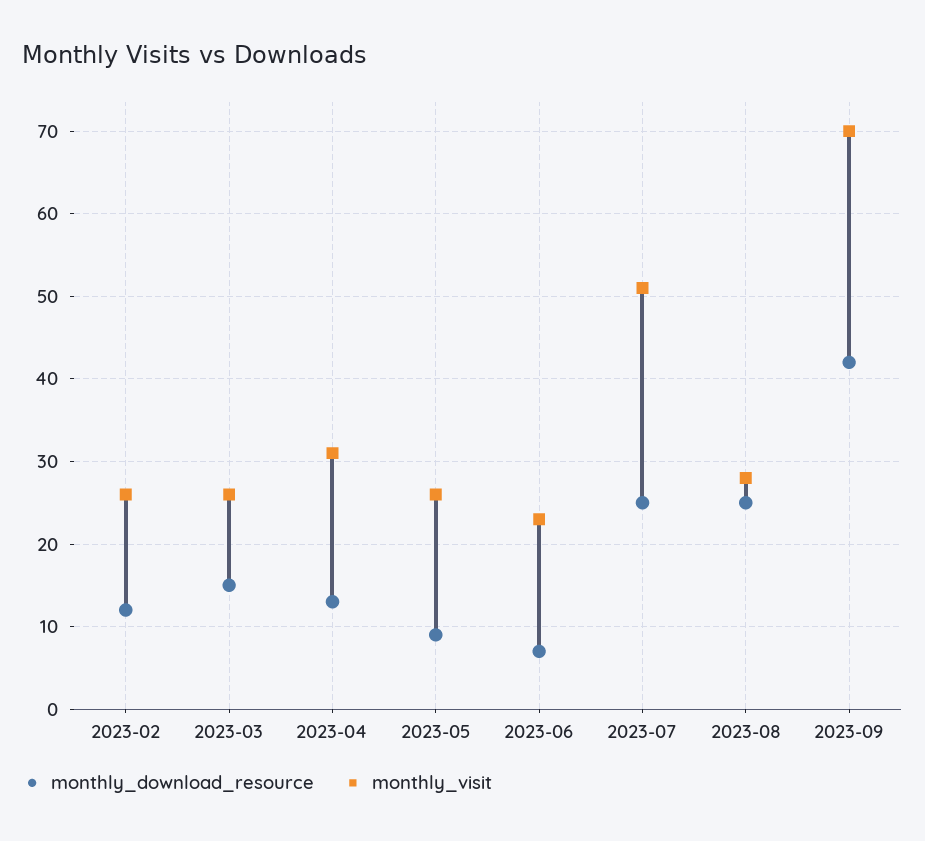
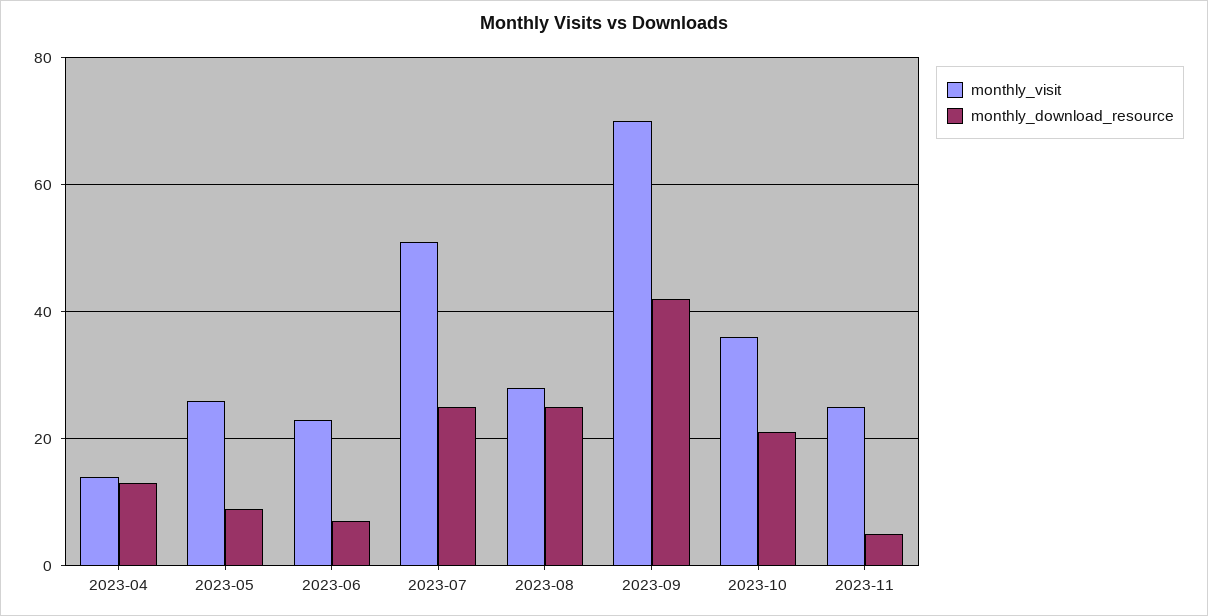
monthly_download_resource, 2023-02: 12 -> none
monthly_visit, 2023-02: 26 -> none
monthly_download_resource, 2023-03: 15 -> none
monthly_visit, 2023-03: 26 -> none
monthly_visit, 2023-04: 31 -> 15
monthly_visit, 2023-10: none -> 35
monthly_download_resource, 2023-10: none -> 20
monthly_visit, 2023-11: none -> 25
monthly_download_resource, 2023-11: none -> 5

